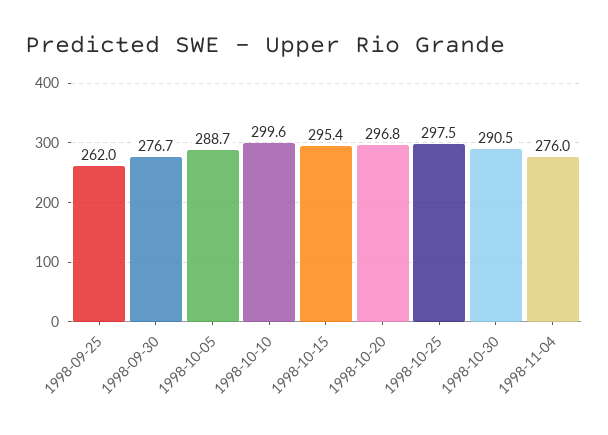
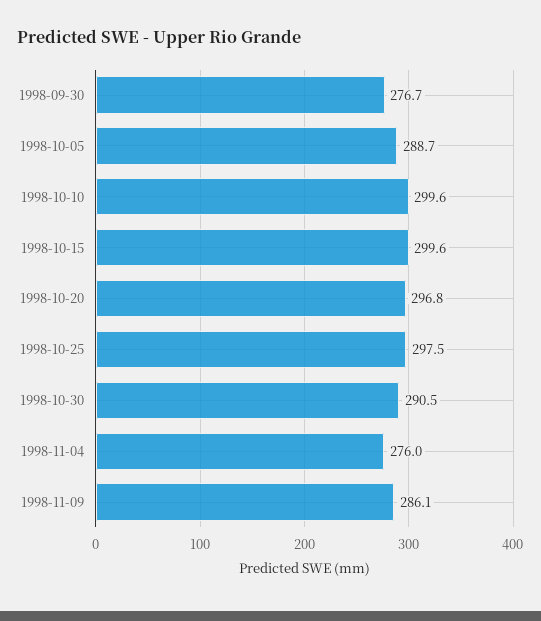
1998-09-25: 262 -> none
1998-10-15: 295.4 -> 299.6
1998-11-09: none -> 286.1

